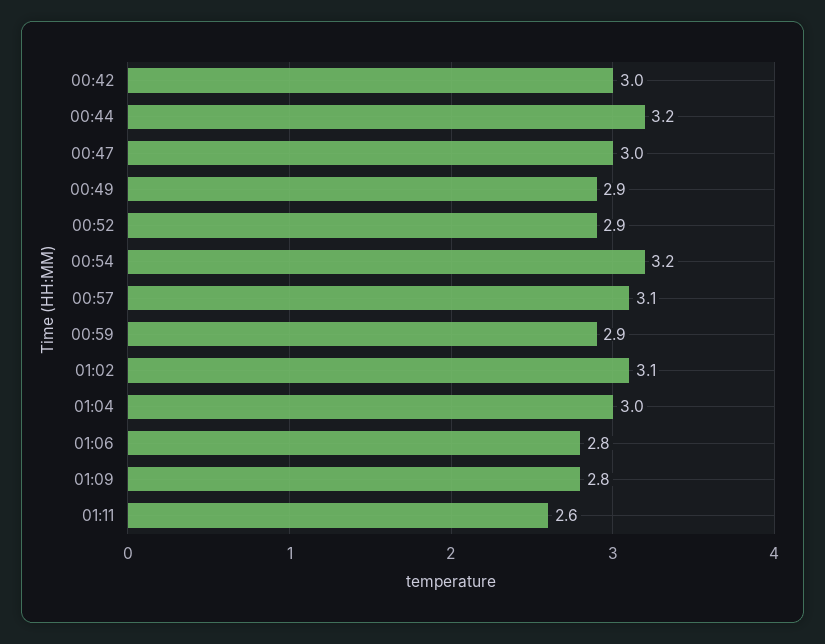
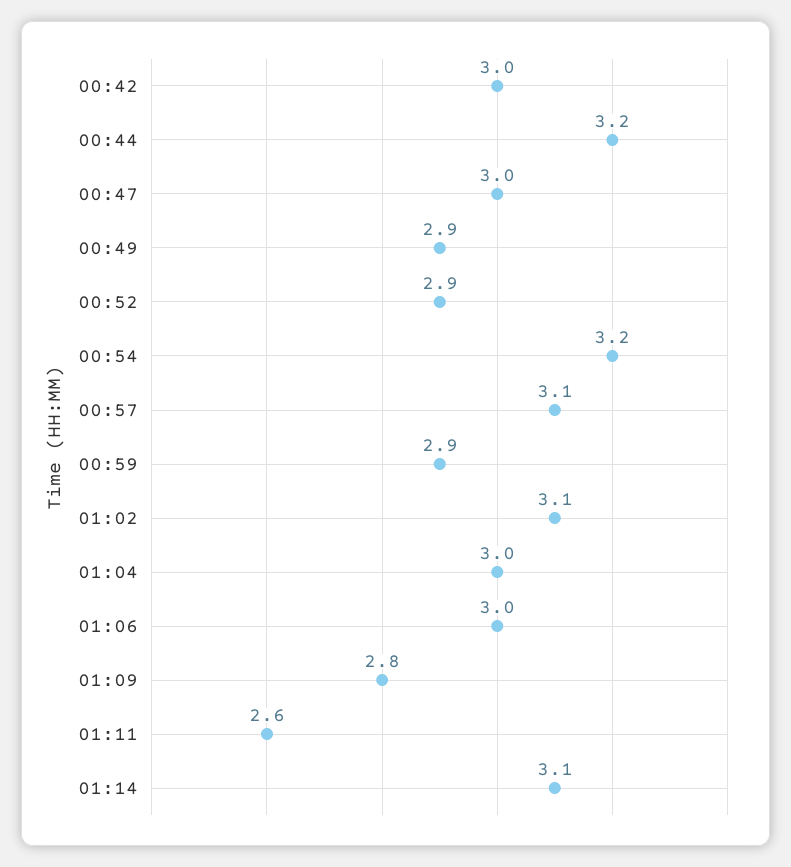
01:06: 2.8 -> 3
01:14: none -> 3.1

